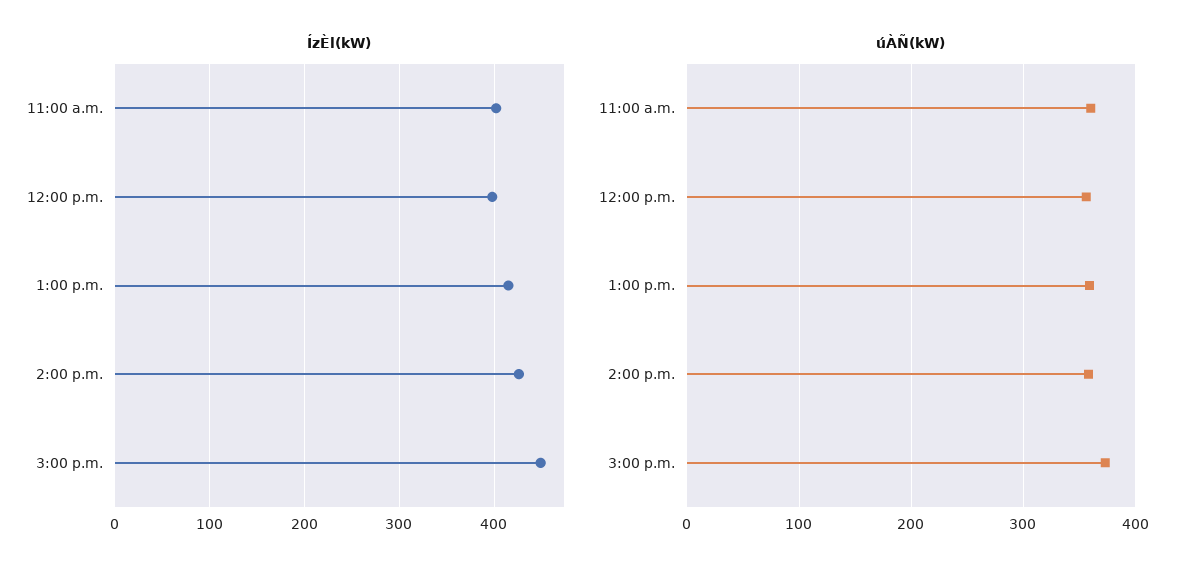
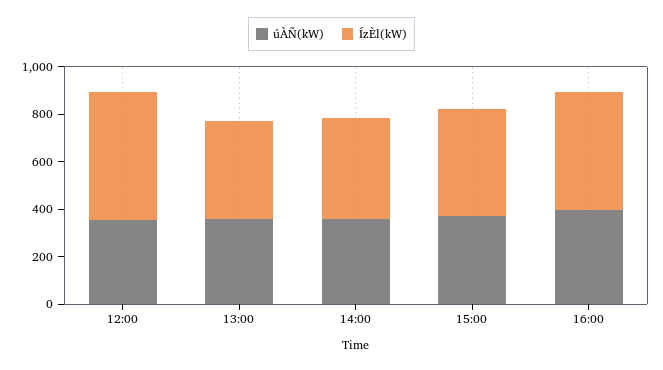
ÍzÈl(kW), 11:00 a.m.: 400 -> none
ÍzÈl(kW), 12:00 p.m.: 400 -> 550
úÀÑ(kW), 11:00 a.m.: 360 -> none
úÀÑ(kW), 16:00: none -> 400
ÍzÈl(kW), 16:00: none -> 500

